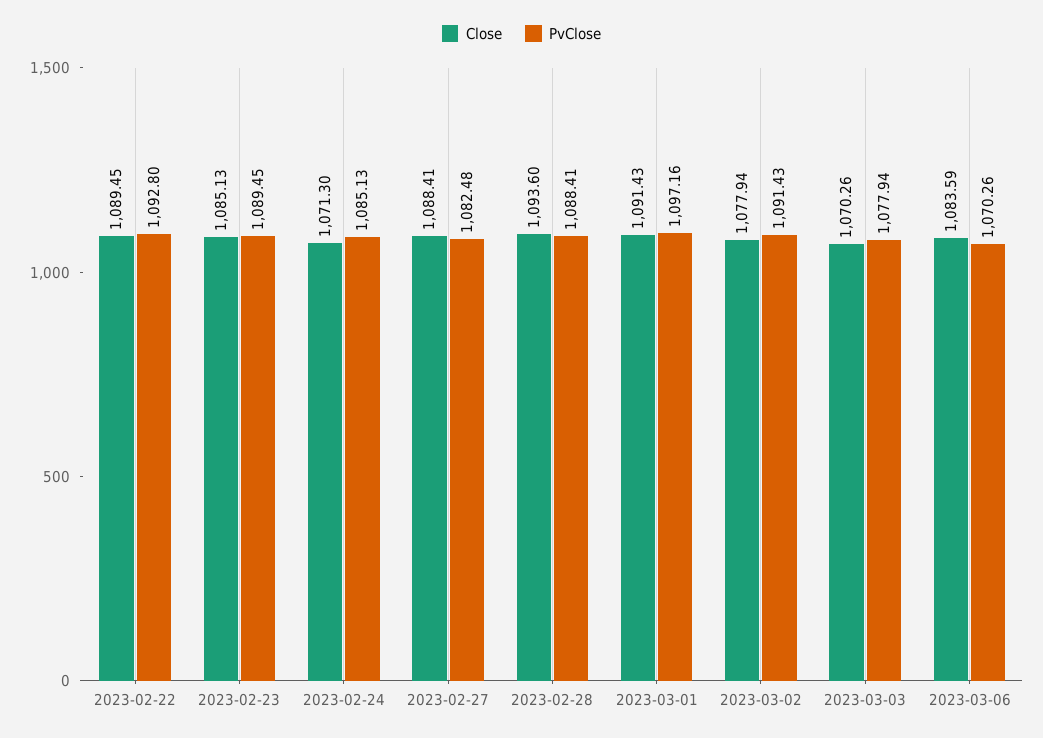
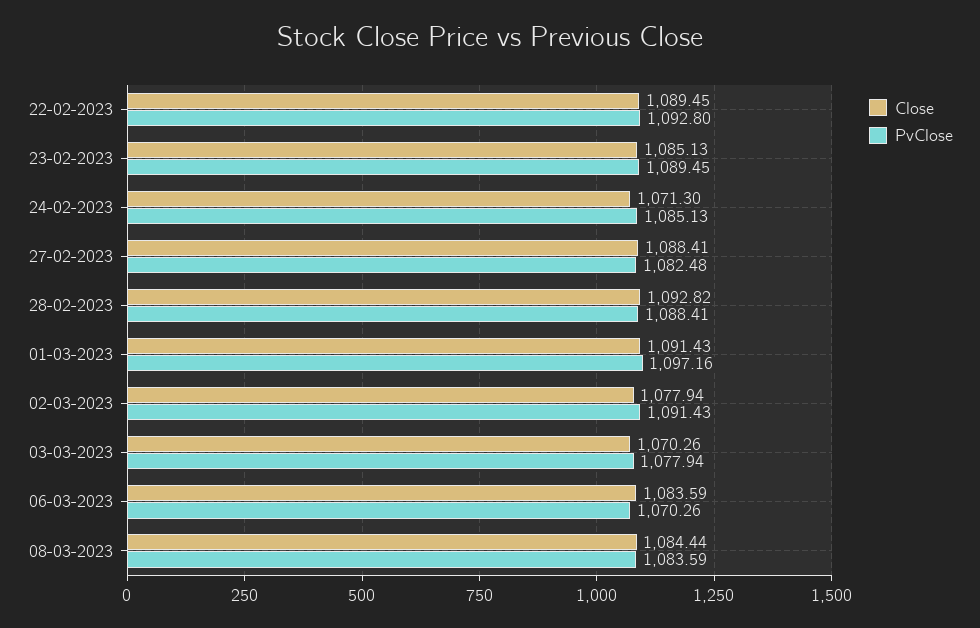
Close, 2023-02-28: 1093.6 -> 1092.82
Close, 08-03-2023: none -> 1084.44
PvClose, 08-03-2023: none -> 1083.59

